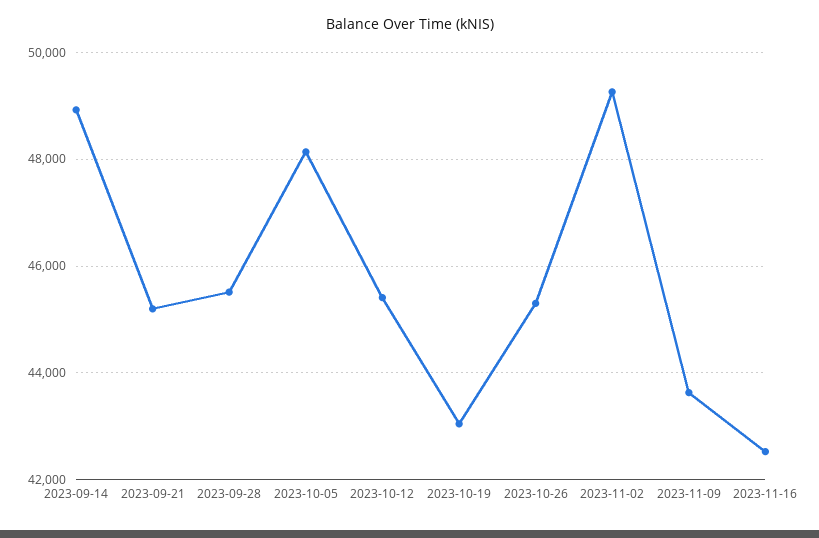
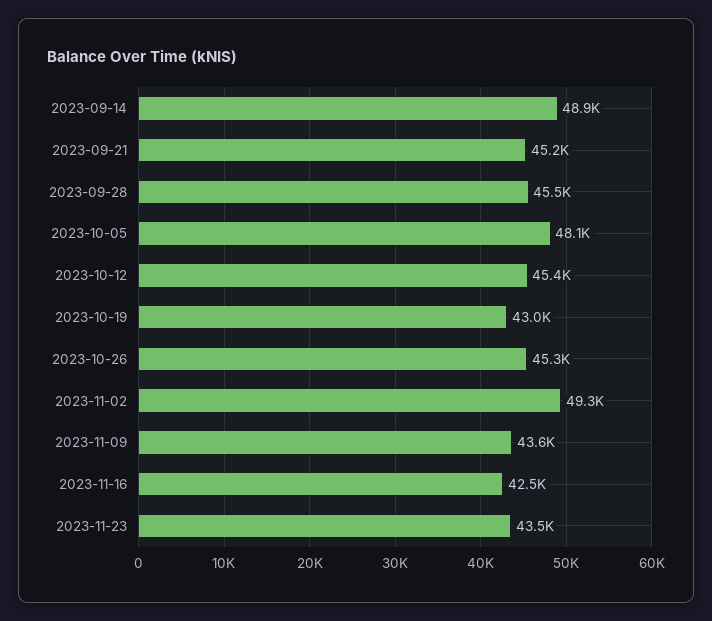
2023-11-23: none -> 43500

